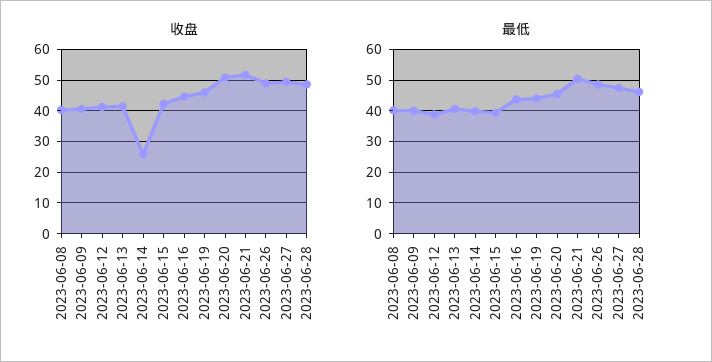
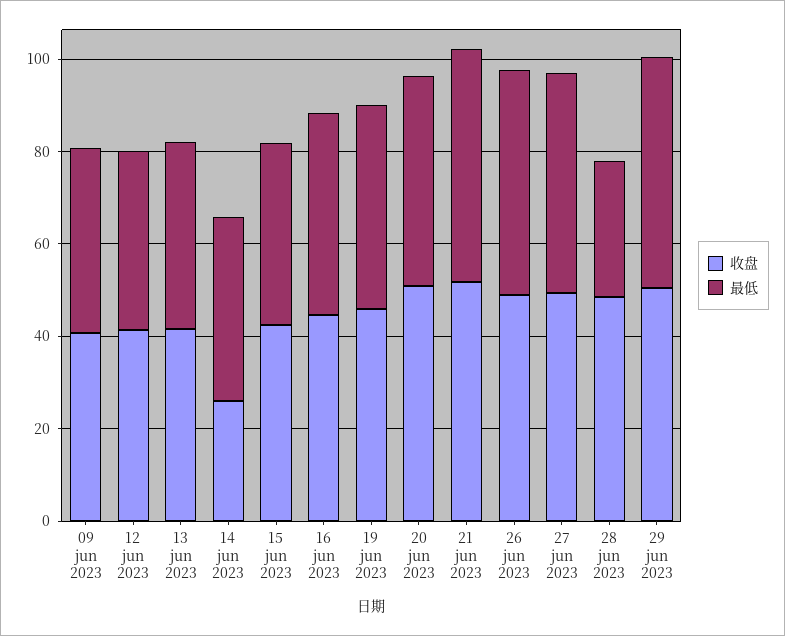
收盘, 2023-06-08: 40 -> none
最低, 2023-06-08: 40 -> none
最低, 2023-06-28: 46 -> 30
收盘, 29 jun 2023: none -> 50
最低, 29 jun 2023: none -> 50

